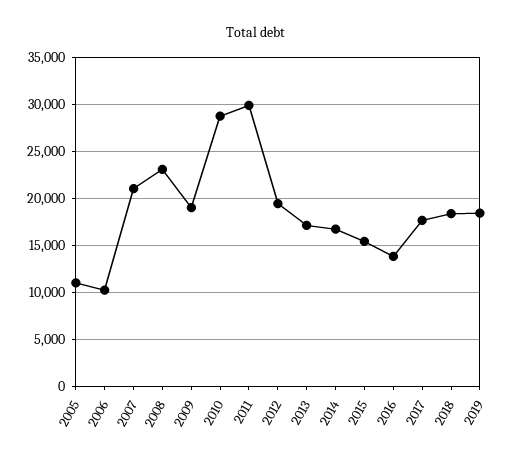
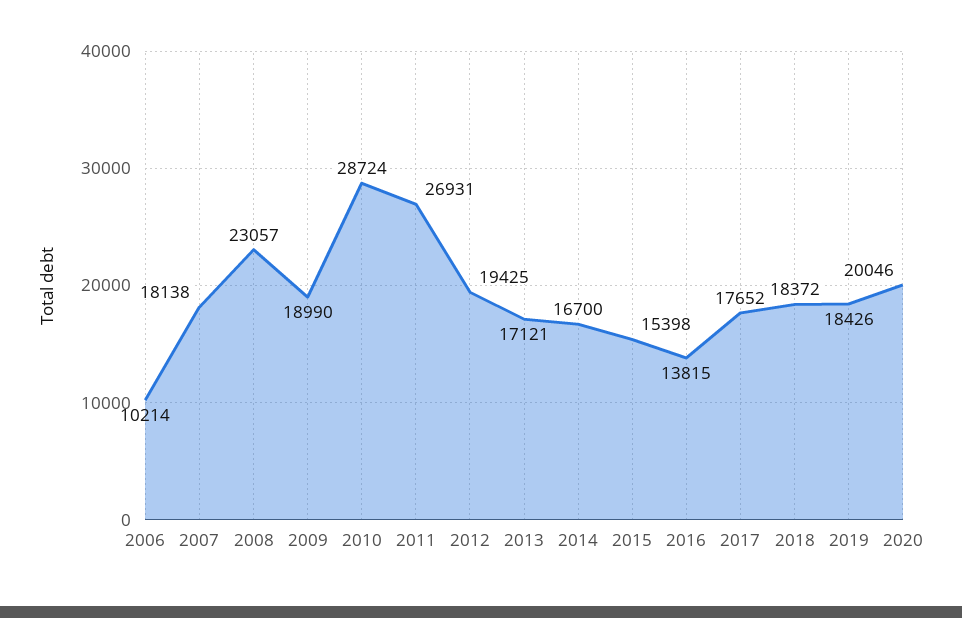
2005: 11000 -> none
2007: 21000 -> 18138
2011: 30000 -> 26931
2020: none -> 20046

